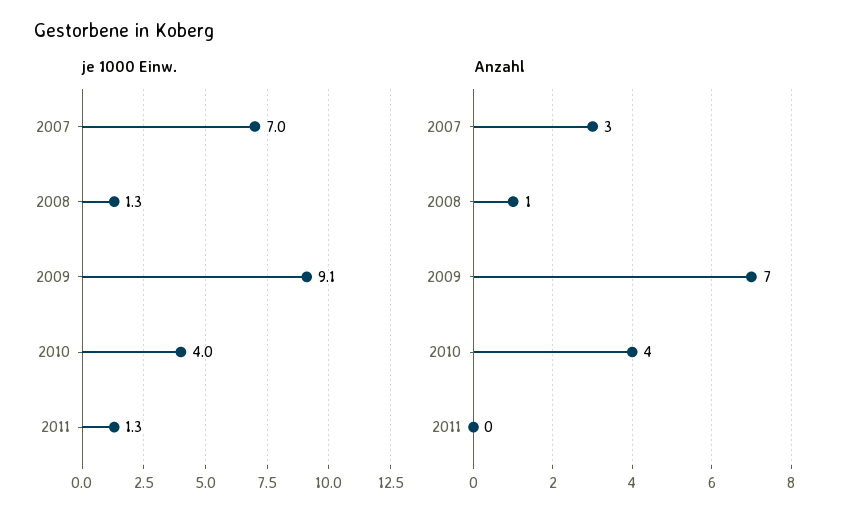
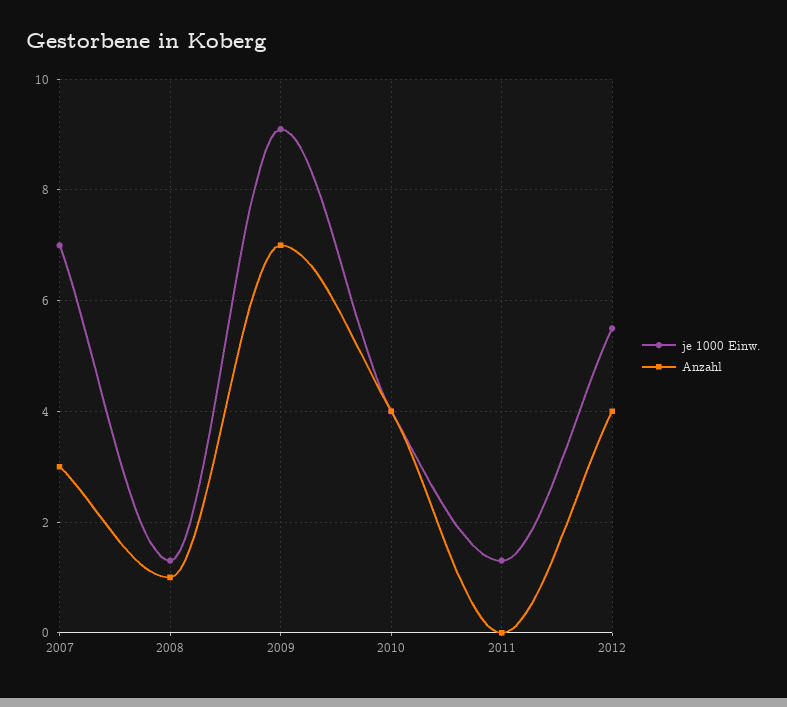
je 1000 Einw., 2012: none -> 5.5
Anzahl, 2012: none -> 4

